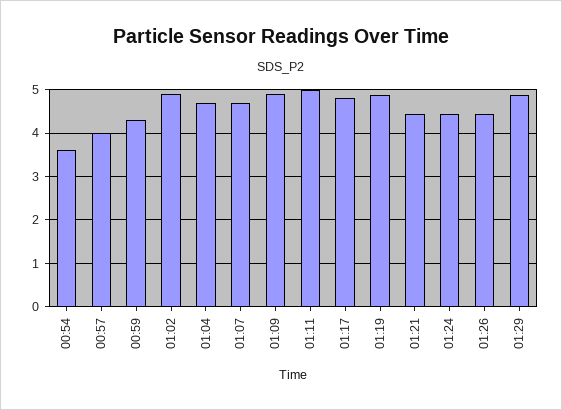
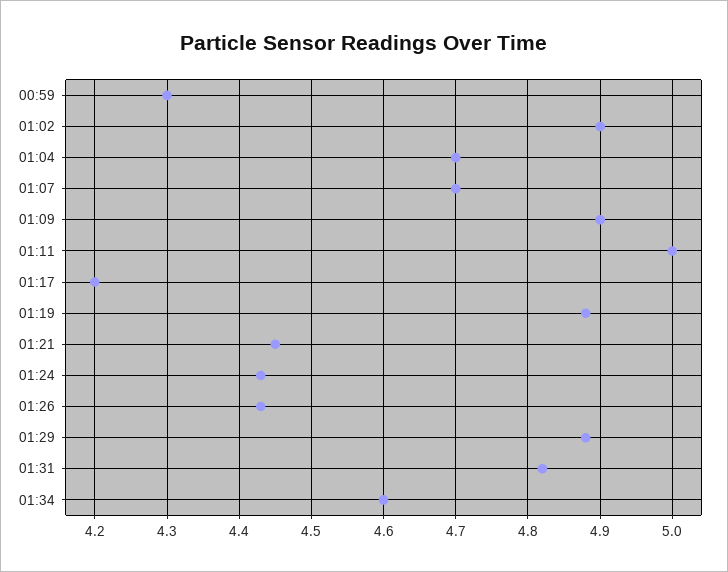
00:54: 3.6 -> none
00:57: 4 -> none
01:17: 4.8 -> 4.2
01:31: none -> 4.82
01:34: none -> 4.6

